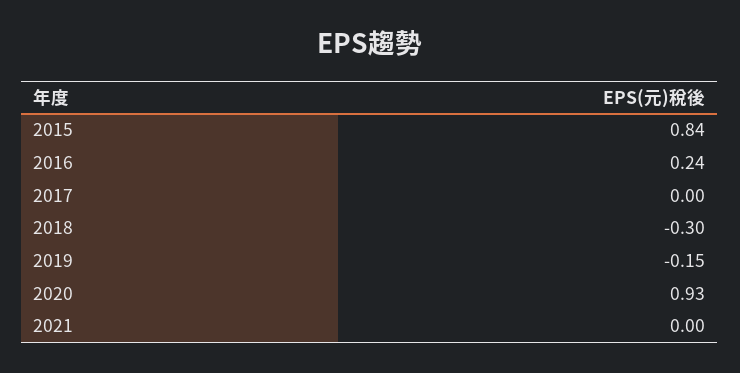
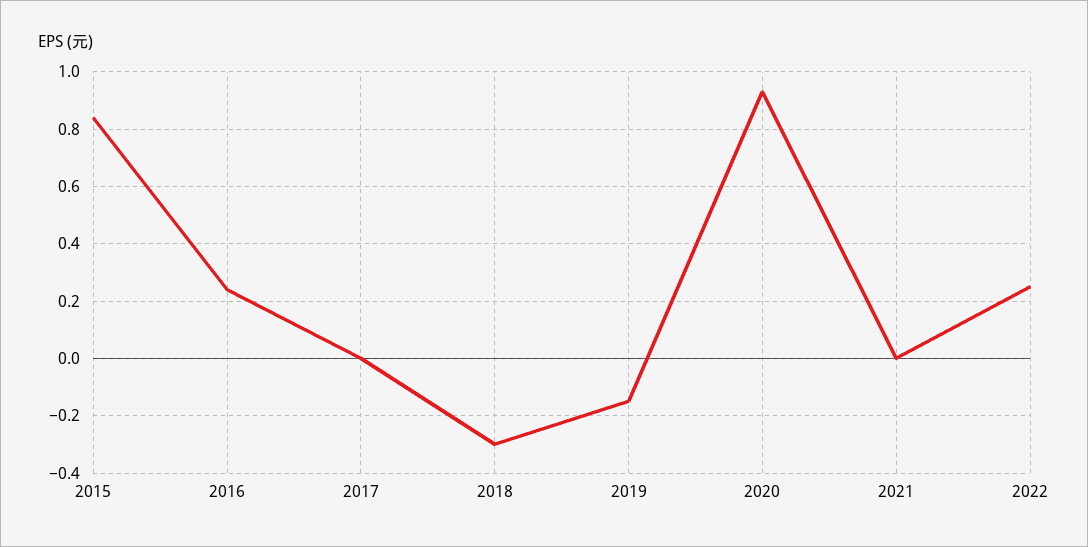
2022: none -> 0.25

